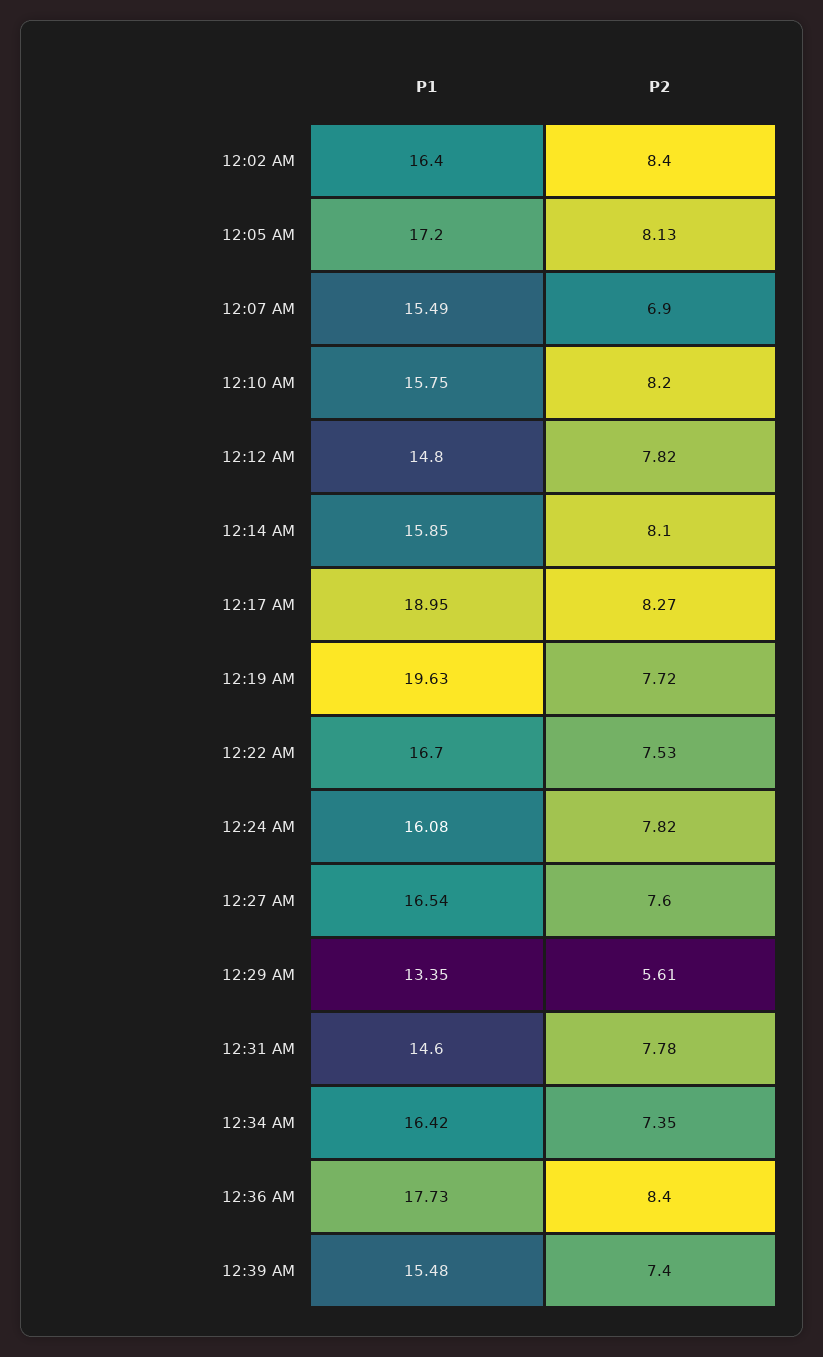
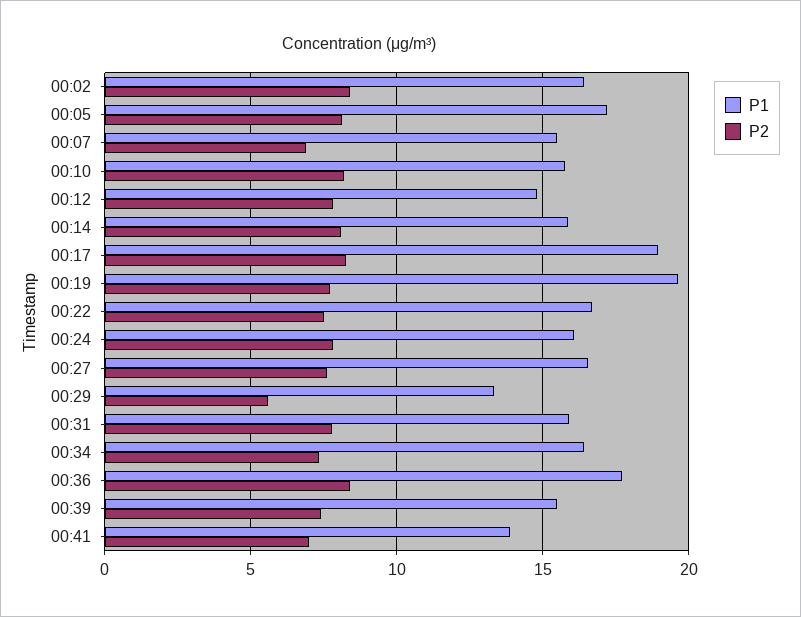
P1, 12:31 AM: 14.6 -> 16
P1, 00:41: none -> 14
P2, 00:41: none -> 7

